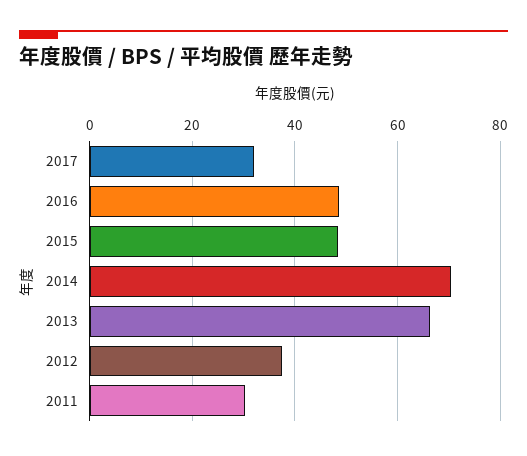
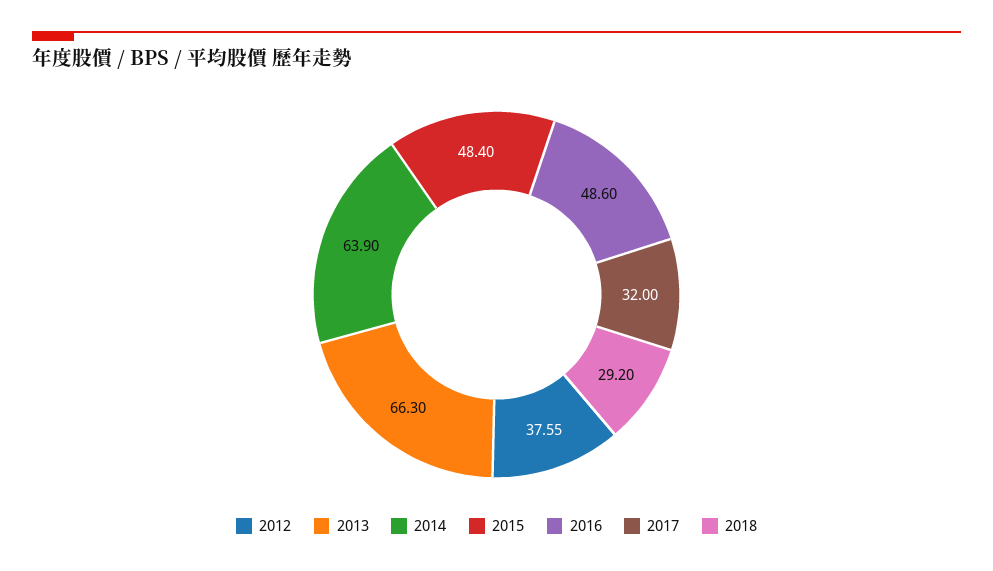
2014: 70 -> 63.9
2011: 30 -> none
2018: none -> 29.2

